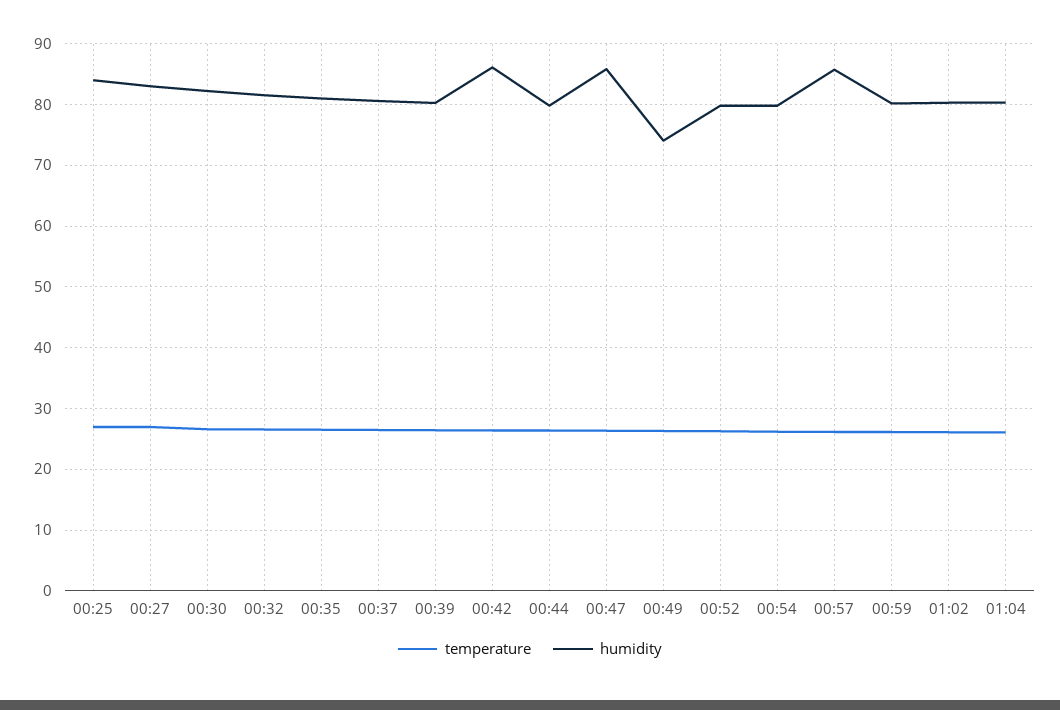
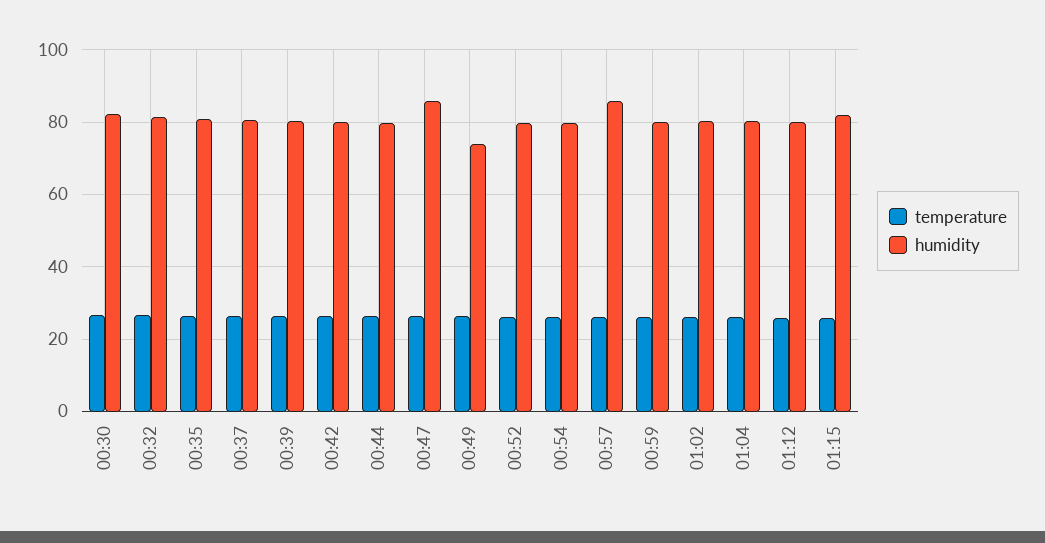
temperature, 00:25: 27 -> none
humidity, 00:25: 84 -> none
temperature, 00:27: 27 -> none
humidity, 00:27: 83 -> none
humidity, 00:42: 86 -> 80
temperature, 01:12: none -> 26
humidity, 01:12: none -> 80
temperature, 01:15: none -> 26
humidity, 01:15: none -> 82

